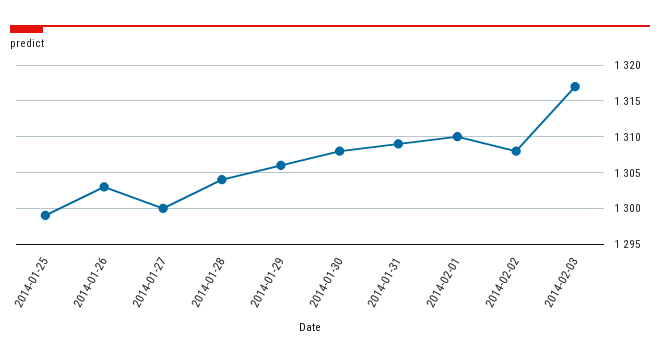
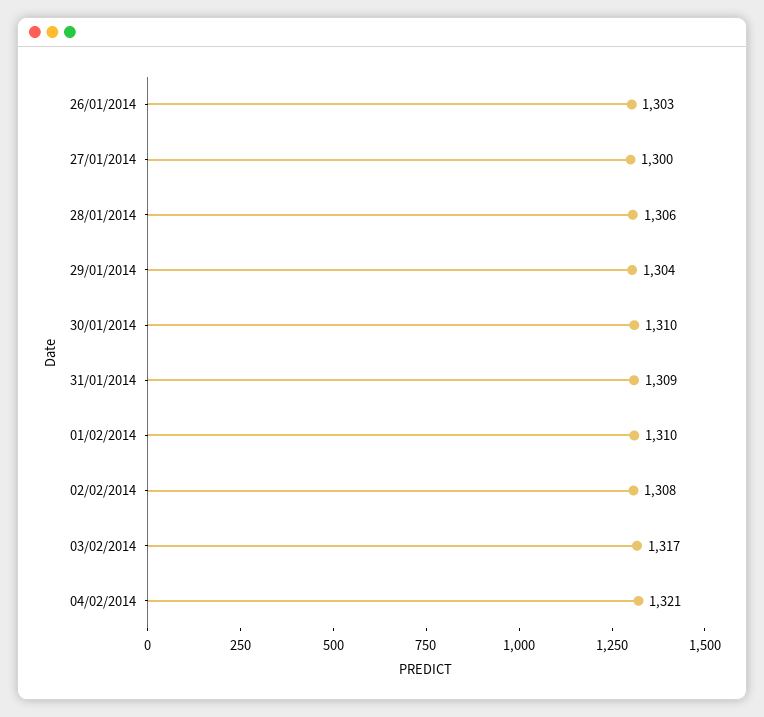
2014-01-25: 1299 -> none
2014-01-28: 1304 -> 1306
2014-01-29: 1306 -> 1304
2014-01-30: 1308 -> 1310
04/02/2014: none -> 1321

